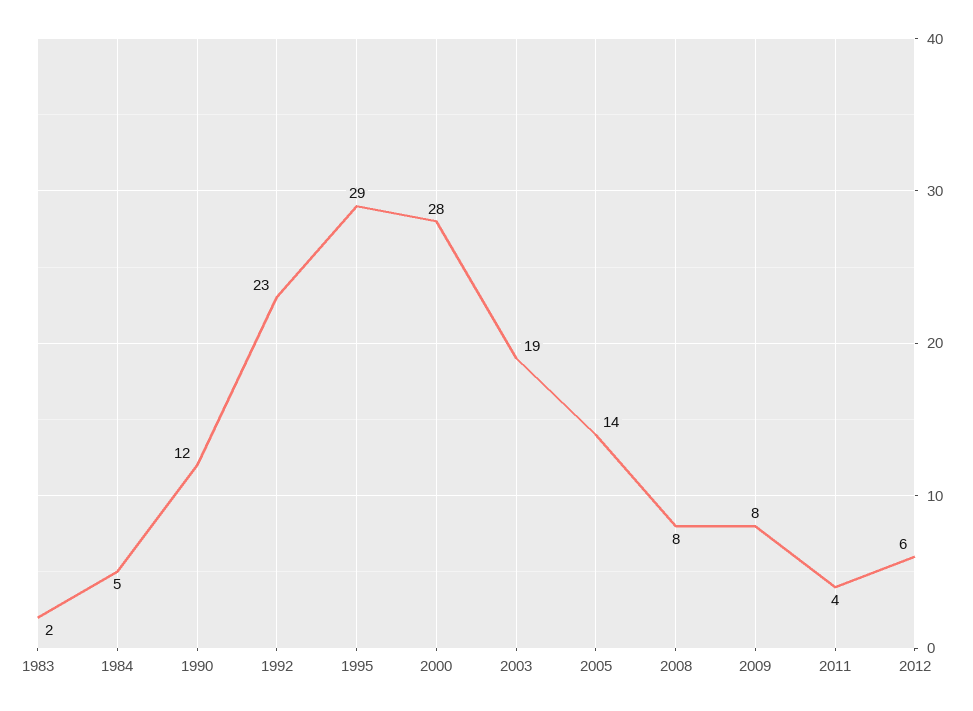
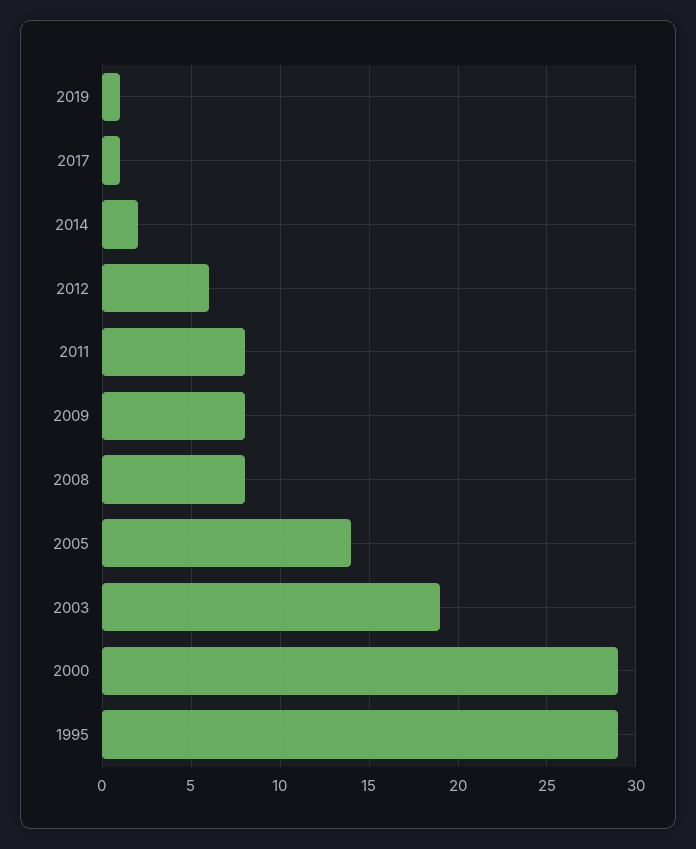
1983: 2 -> none
1984: 5 -> none
1990: 12 -> none
1992: 23 -> none
2000: 28 -> 29
2011: 4 -> 8
2019: none -> 1
2017: none -> 1
2014: none -> 2

